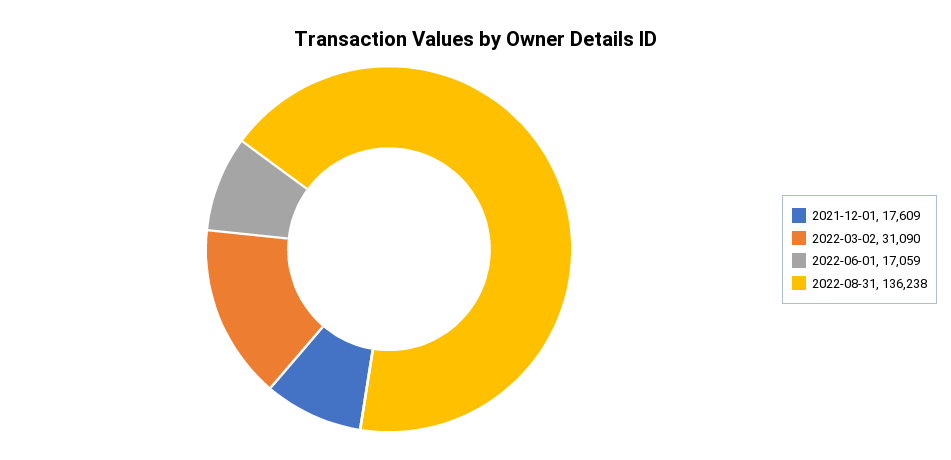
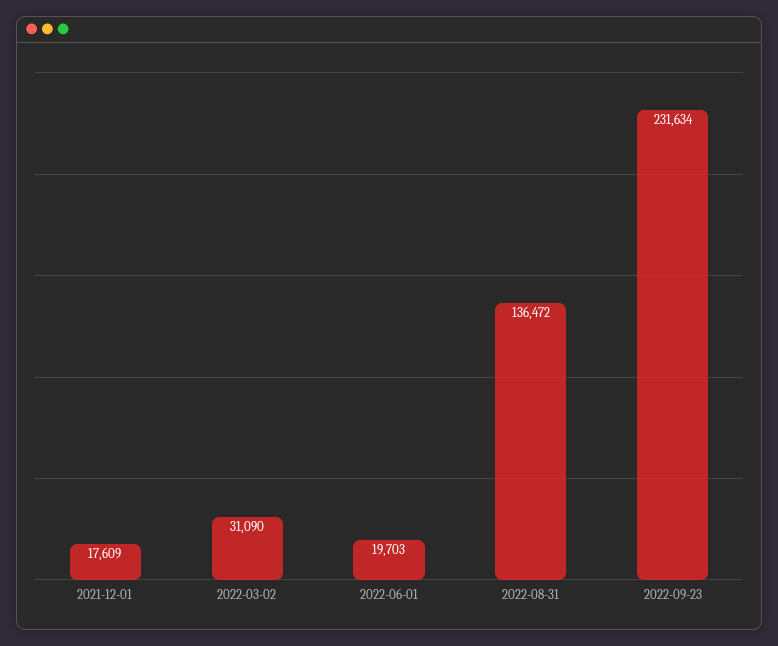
2022-06-01: 17059 -> 19703
2022-08-31: 136238 -> 136472
2022-09-23: none -> 231634

